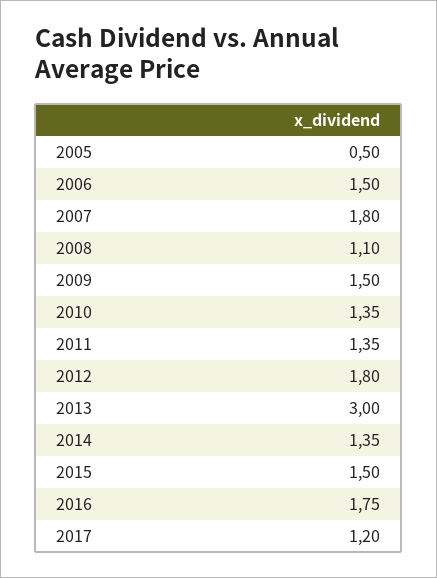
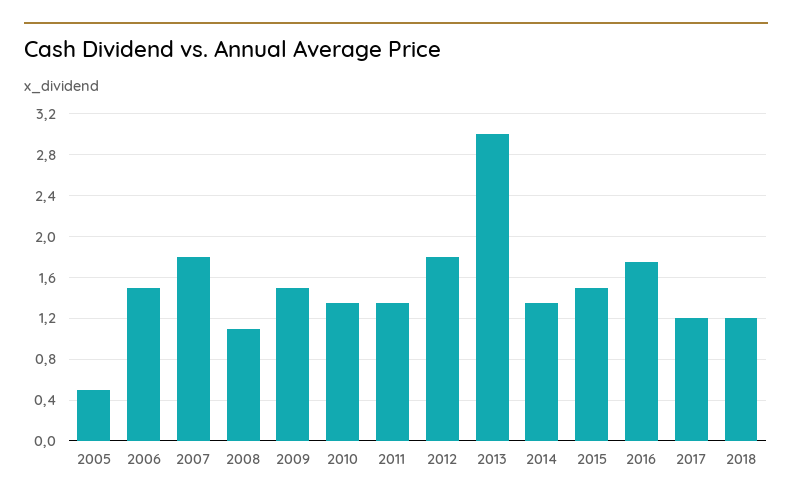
2018: none -> 1.2

